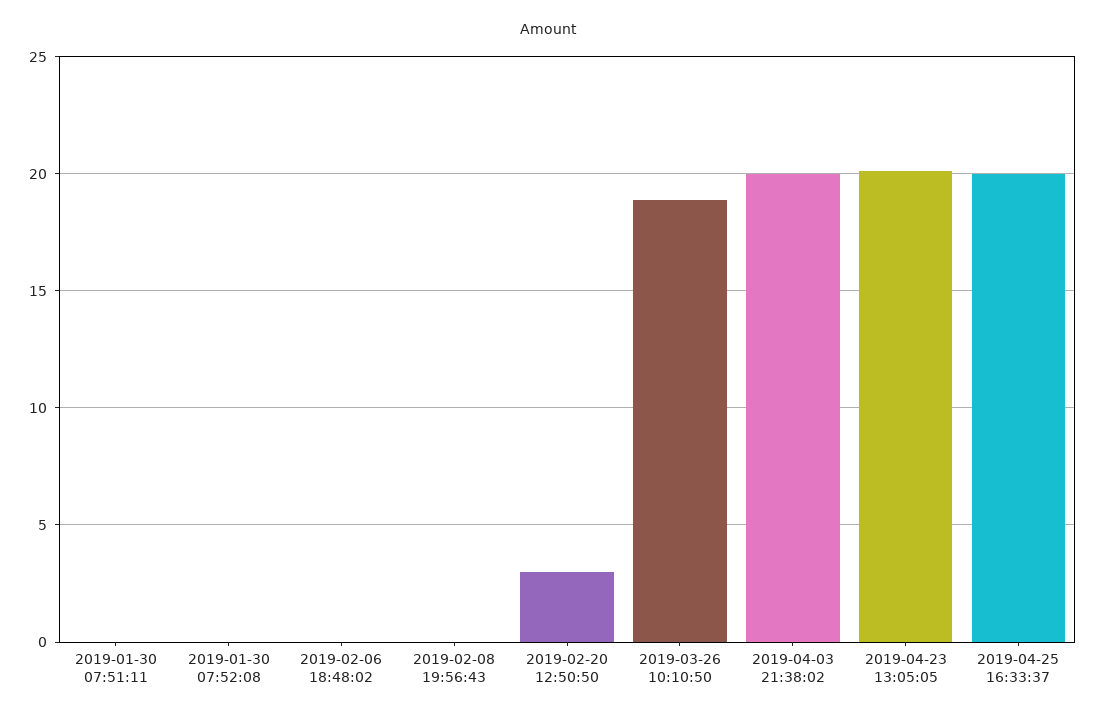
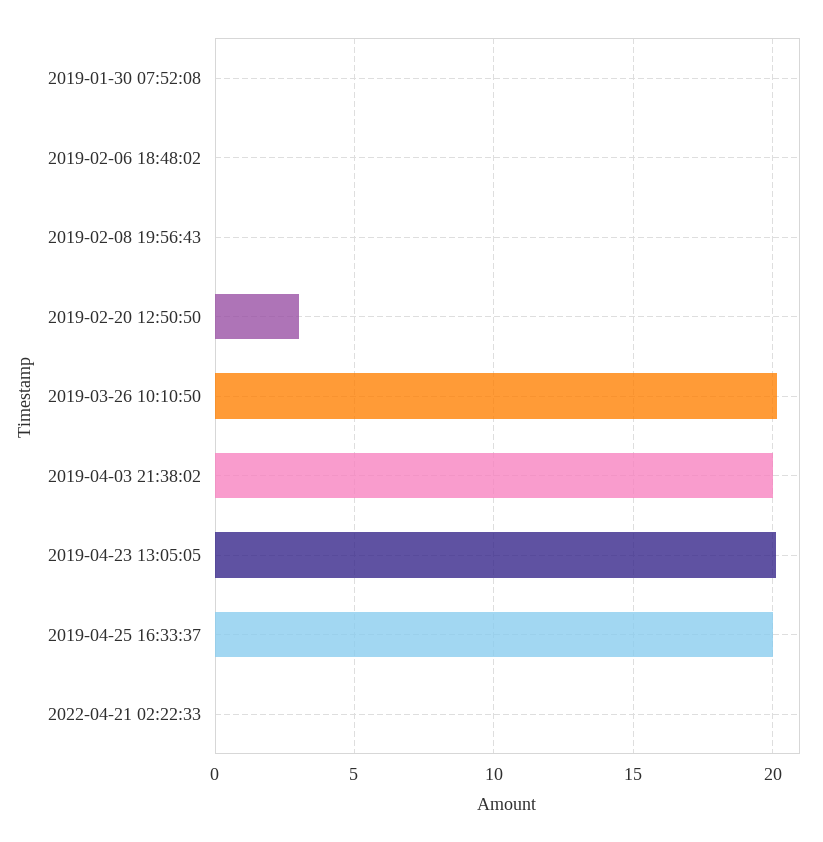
2019-01-30 07:51:11: 0 -> none
2019-03-26 10:10:50: 19 -> 20
2022-04-21 02:22:33: none -> 0

